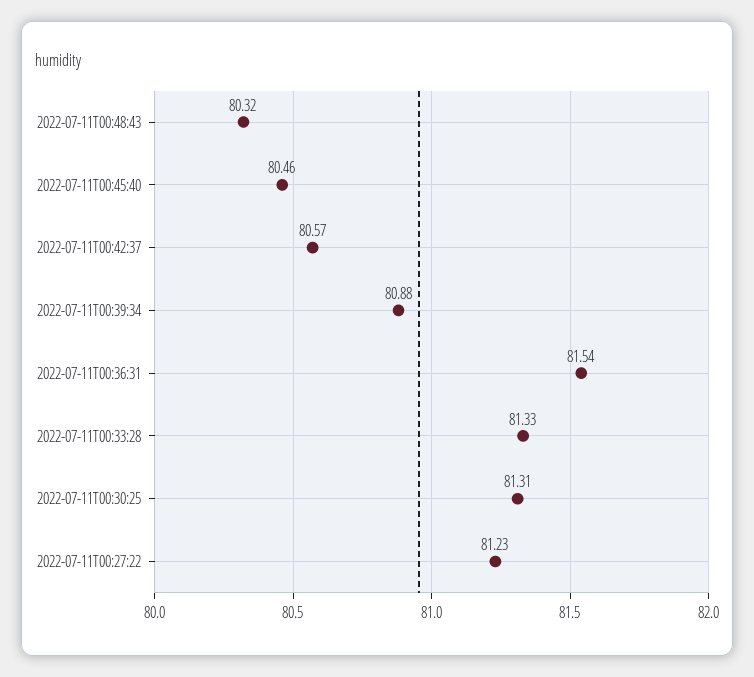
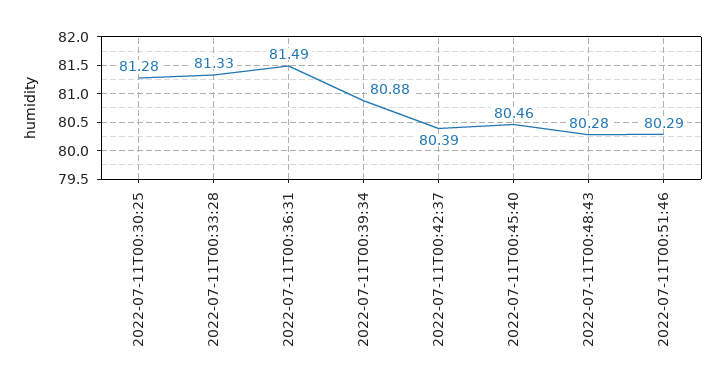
2022-07-11T00:48:43: 80.32 -> 80.28
2022-07-11T00:42:37: 80.57 -> 80.39
2022-07-11T00:36:31: 81.54 -> 81.49
2022-07-11T00:30:25: 81.31 -> 81.28
2022-07-11T00:27:22: 81.23 -> none
2022-07-11T00:51:46: none -> 80.29

